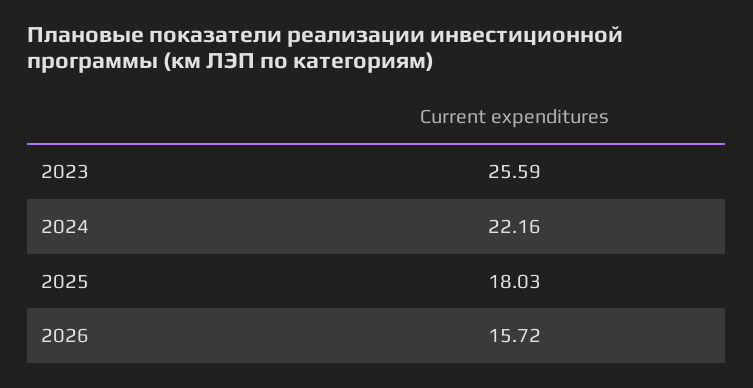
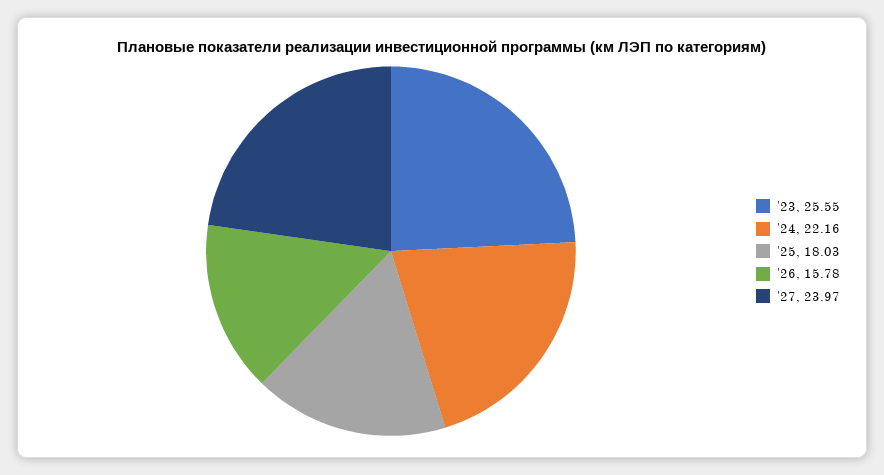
2023: 25.59 -> 25.55
2026: 15.72 -> 15.78
'27: none -> 23.97

